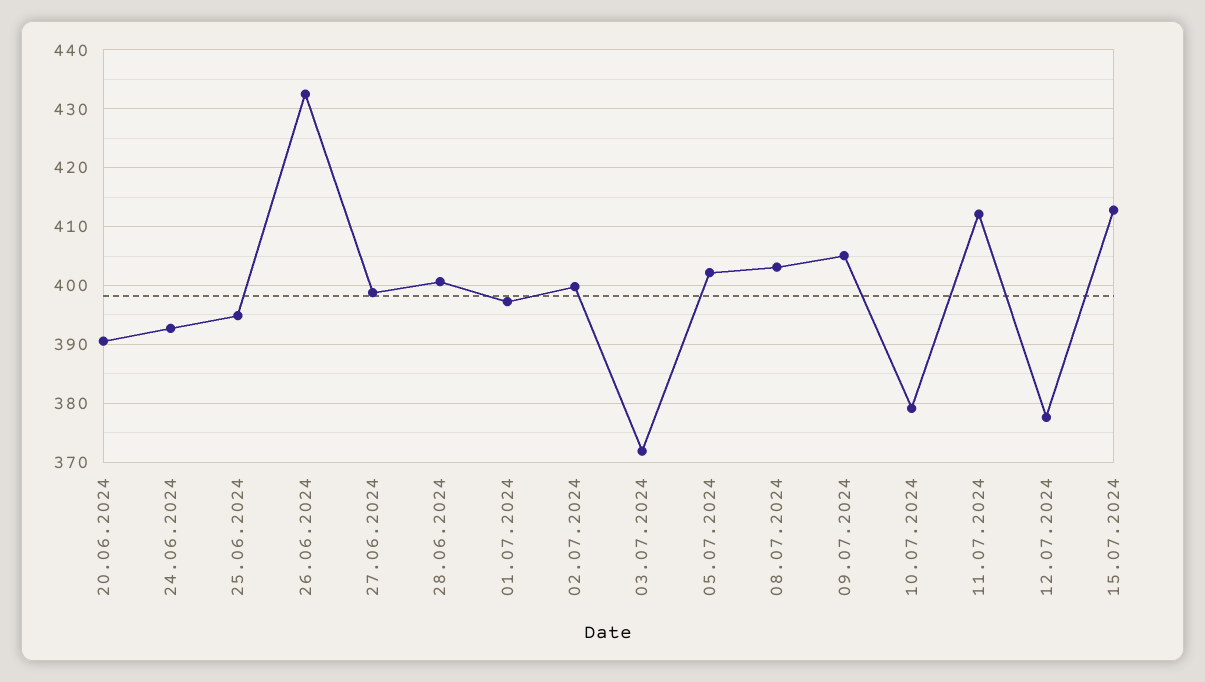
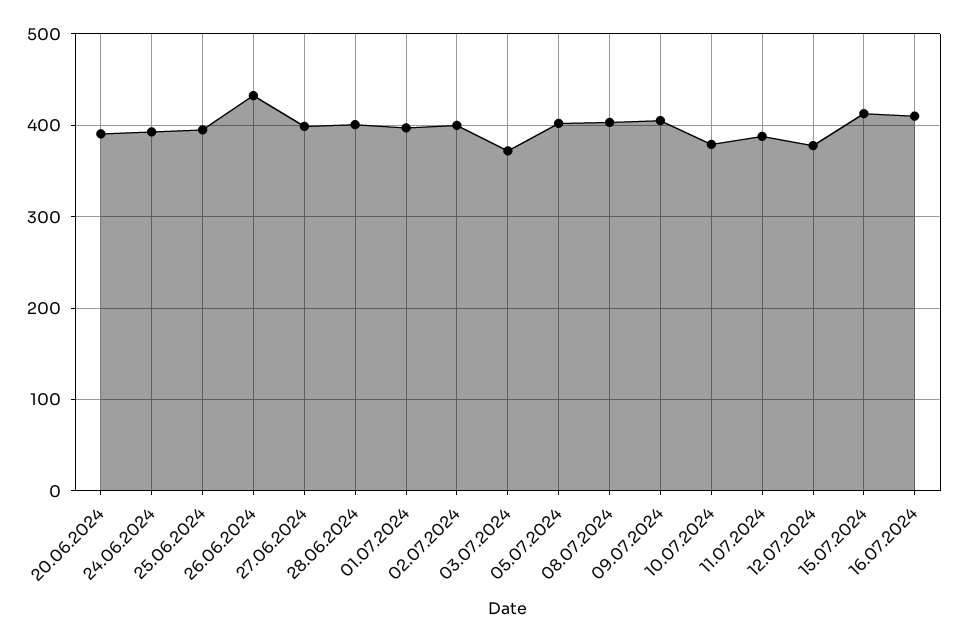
11.07.2024: 412 -> 390
16.07.2024: none -> 410

